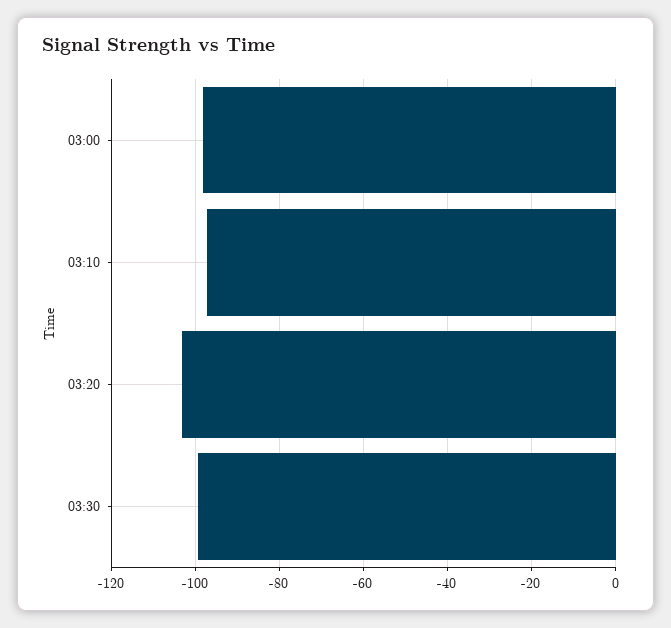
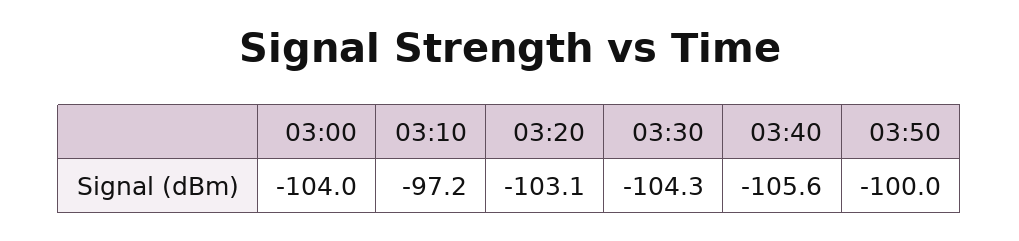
03:00: -98 -> -104
03:30: -100 -> -104.3
03:40: none -> -105.6
03:50: none -> -100

